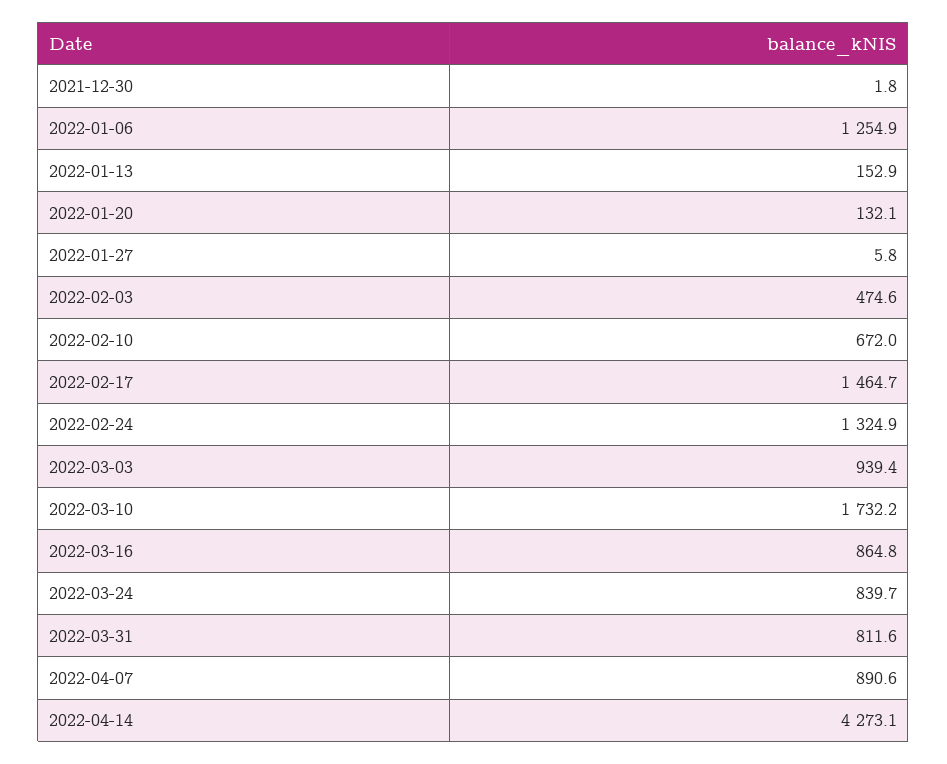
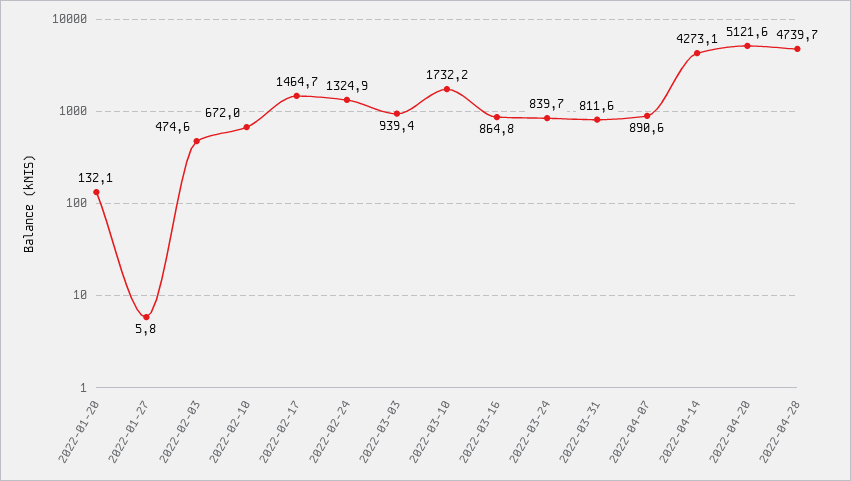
2021-12-30: 1.8 -> none
2022-01-06: 1254.9 -> none
2022-01-13: 152.9 -> none
2022-04-20: none -> 5121.6
2022-04-28: none -> 4739.7

